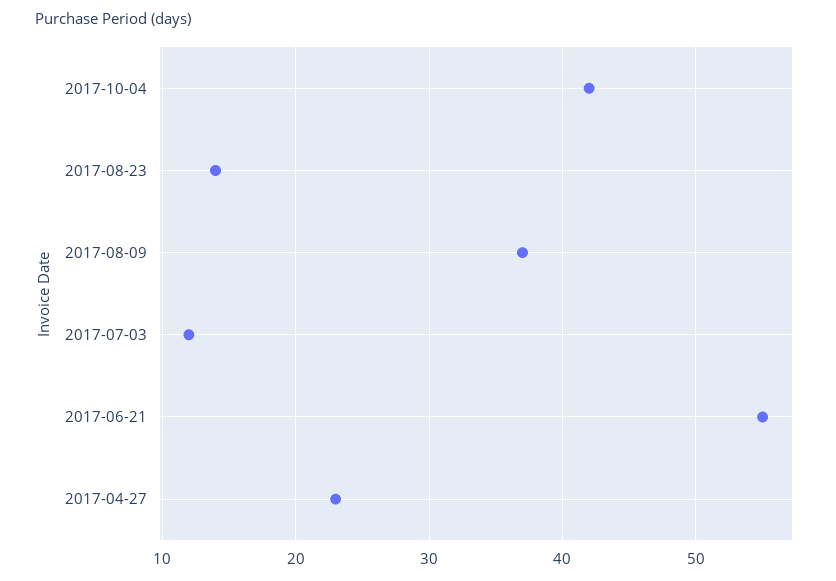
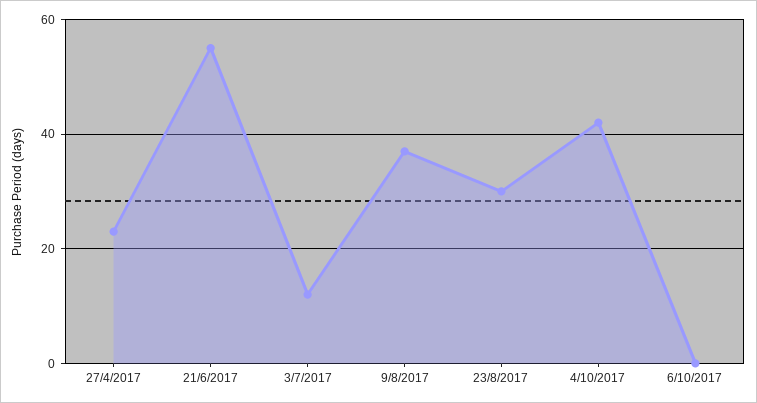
2017-08-23: 14 -> 30
6/10/2017: none -> 0

